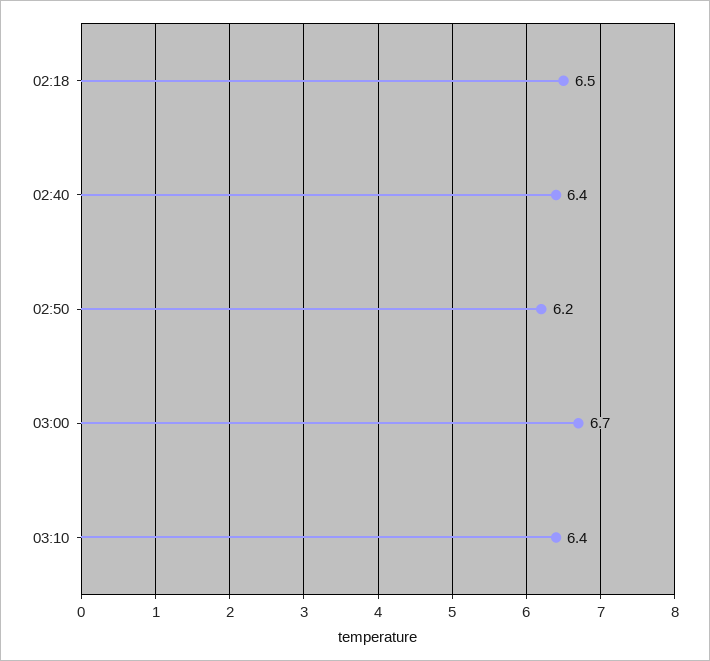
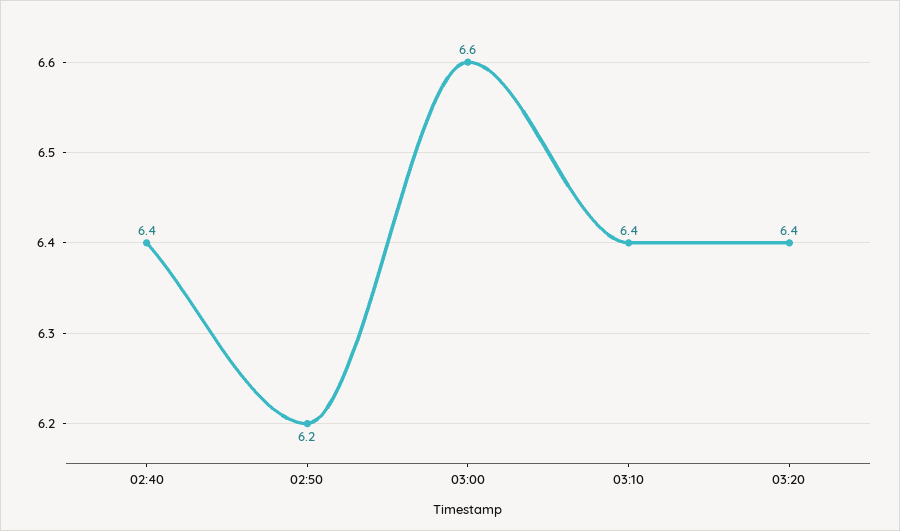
02:18: 6.5 -> none
03:00: 6.7 -> 6.6
03:20: none -> 6.4

